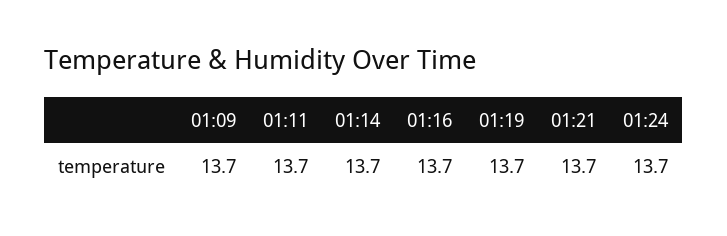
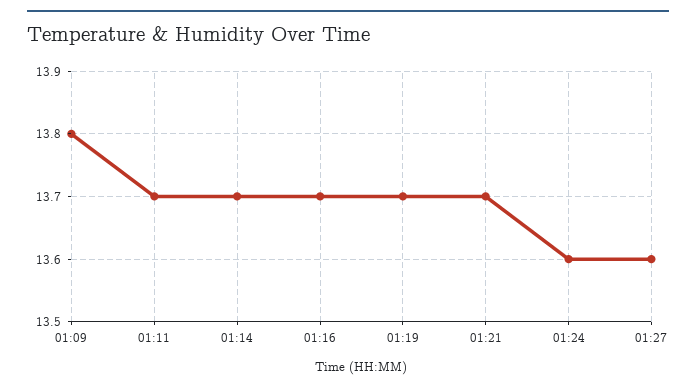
01:09: 13.7 -> 13.8
01:24: 13.7 -> 13.6
01:27: none -> 13.6

